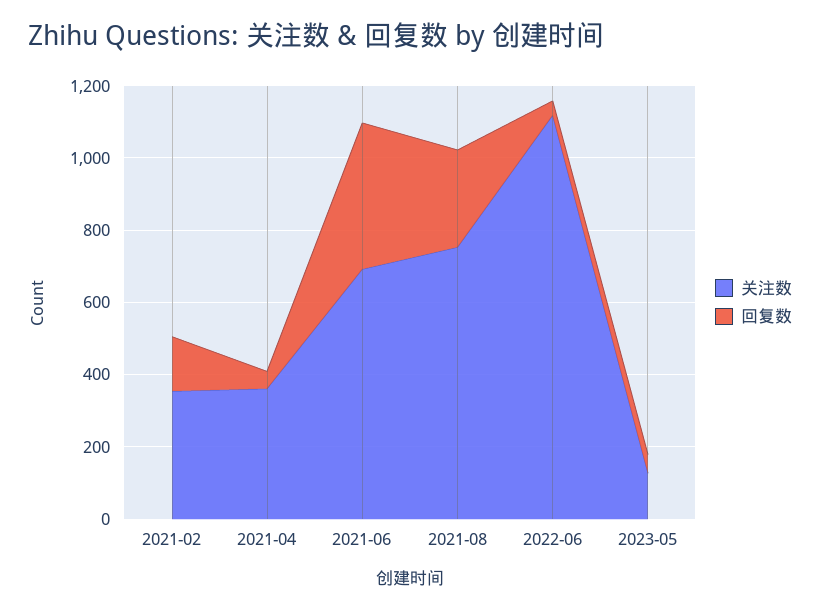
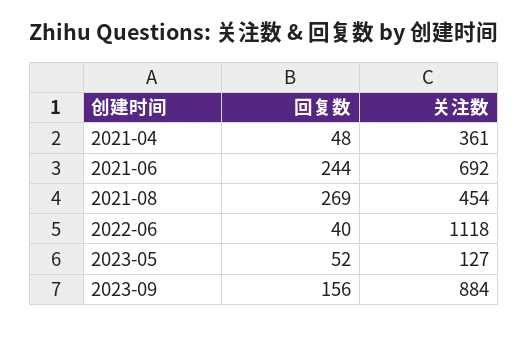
关注数, 2021-02: 350 -> none
回复数, 2021-02: 150 -> none
回复数, 2021-06: 400 -> 244
关注数, 2021-08: 750 -> 454
回复数, 2023-09: none -> 156
关注数, 2023-09: none -> 884

